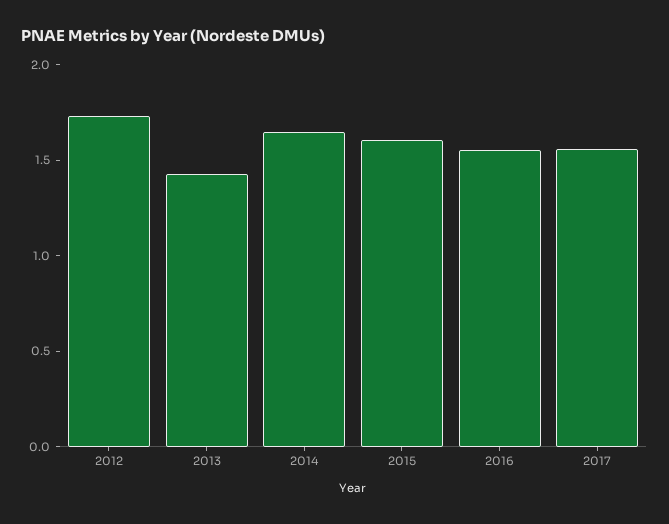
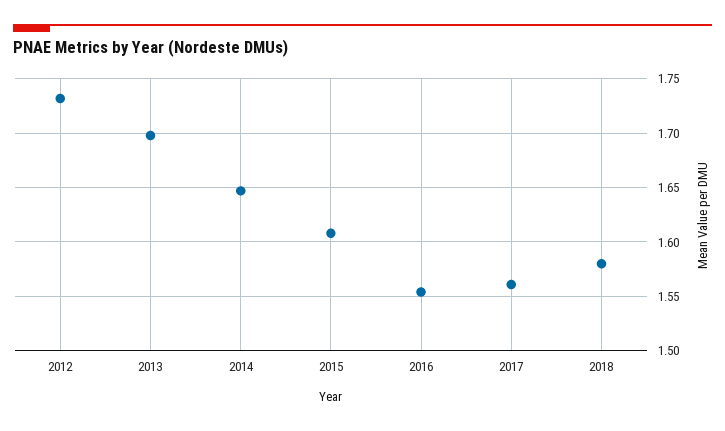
2013: 1.4 -> 1.7
2018: none -> 1.58

